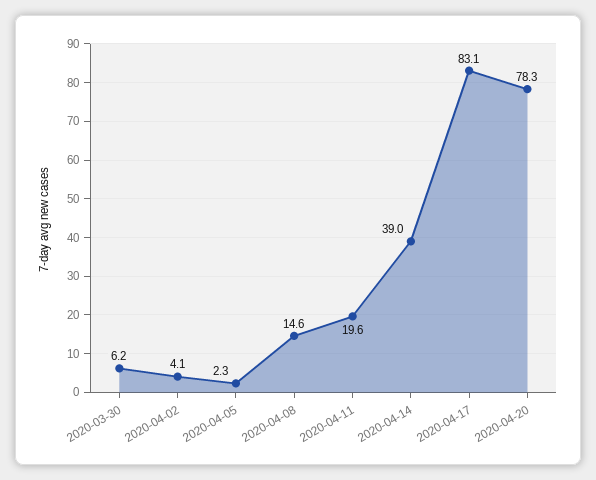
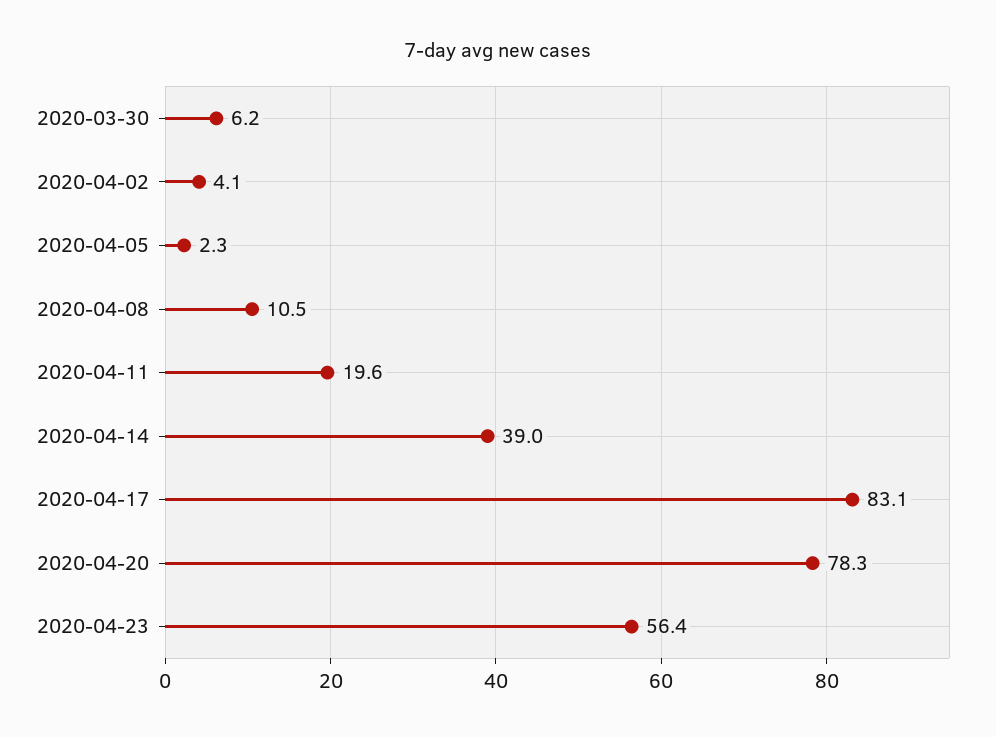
2020-04-08: 14.6 -> 10.5
2020-04-23: none -> 56.4

